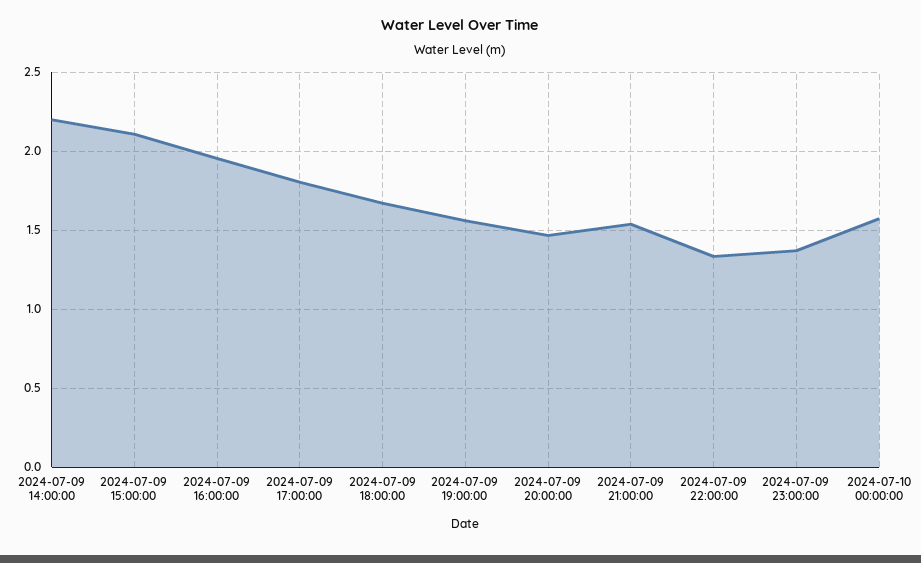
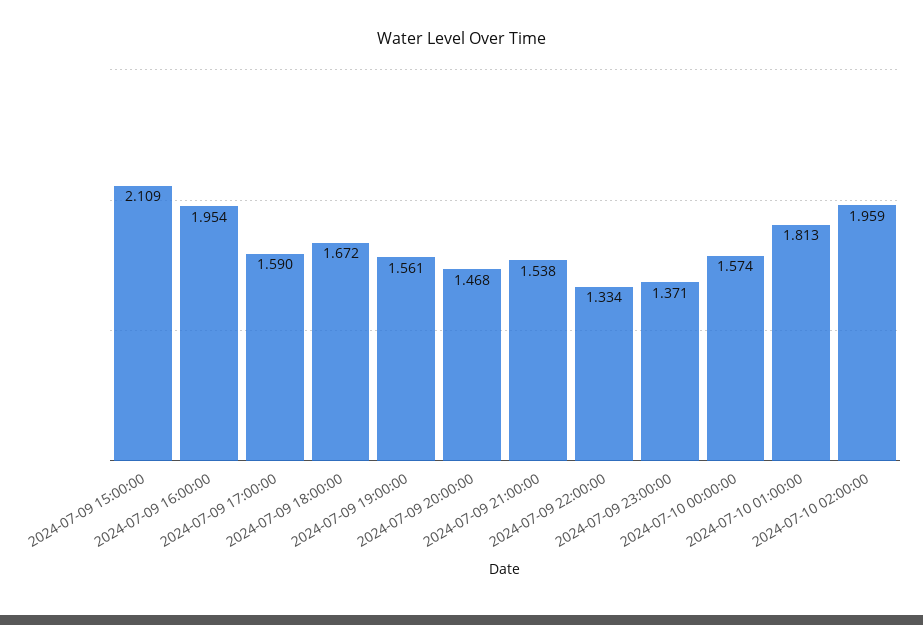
2024-07-09 14:00:00: 2.2 -> none
2024-07-09 17:00:00: 1.8 -> 1.59
2024-07-10 01:00:00: none -> 1.813
2024-07-10 02:00:00: none -> 1.959

